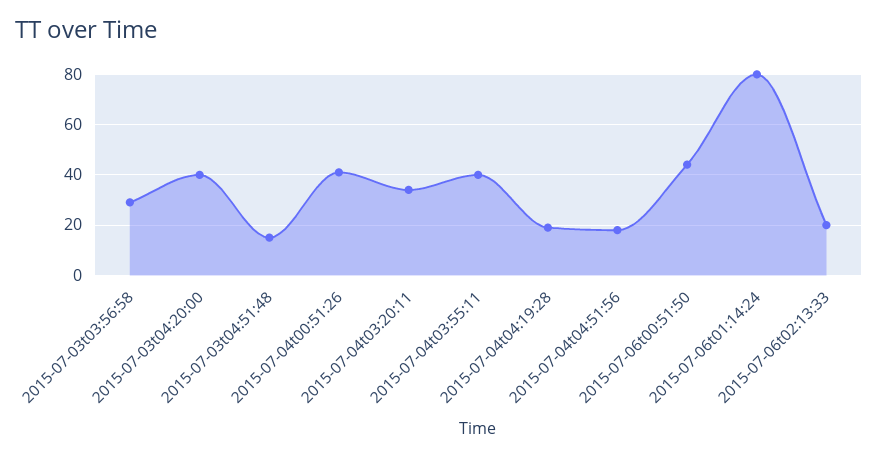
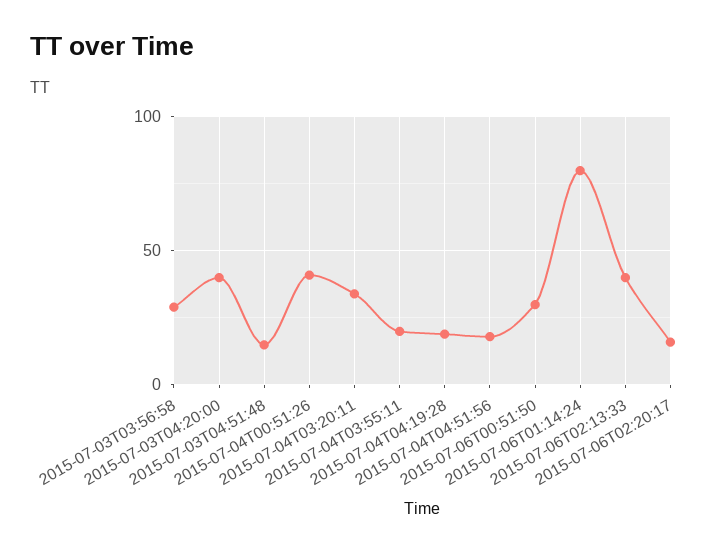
2015-07-04t03:55:11: 40 -> 20
2015-07-06t00:51:50: 45 -> 30
2015-07-06t02:13:33: 20 -> 40
2015-07-06T02:20:17: none -> 15

